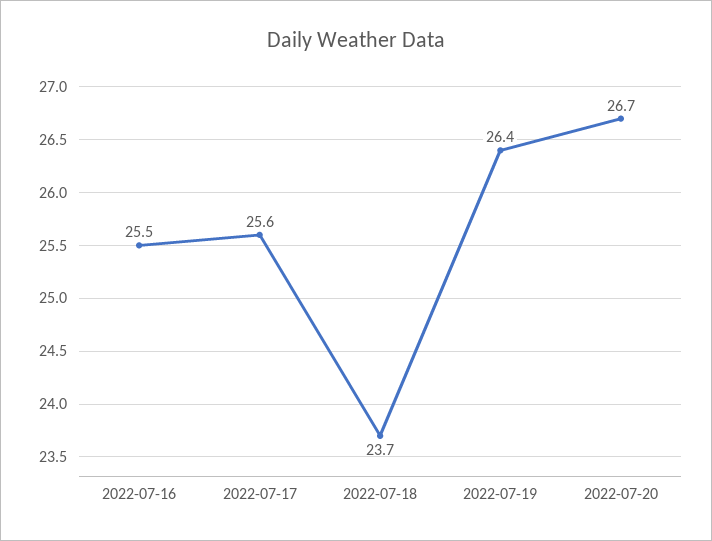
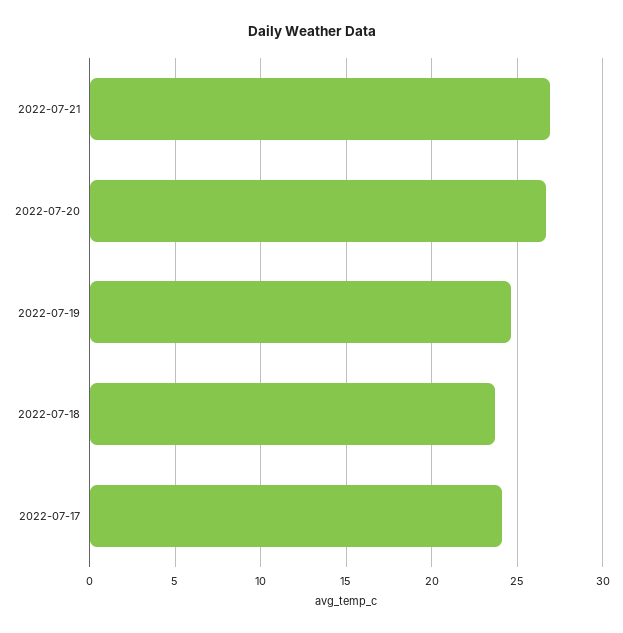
2022-07-16: 25.5 -> none
2022-07-17: 25.6 -> 24
2022-07-19: 26.4 -> 24.5
2022-07-21: none -> 27

